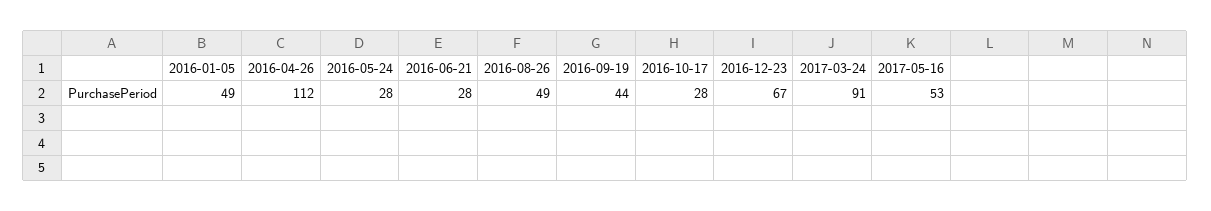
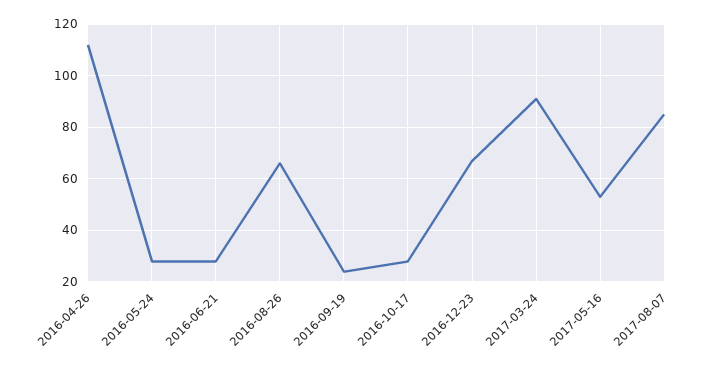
2016-01-05: 49 -> none
2016-08-26: 49 -> 65
2016-09-19: 44 -> 25
2017-08-07: none -> 85

